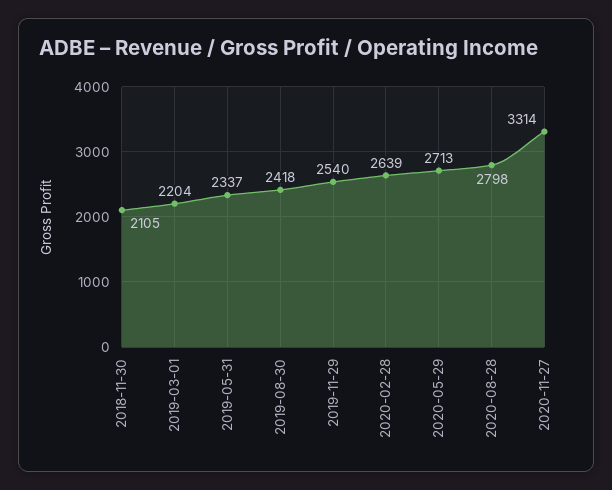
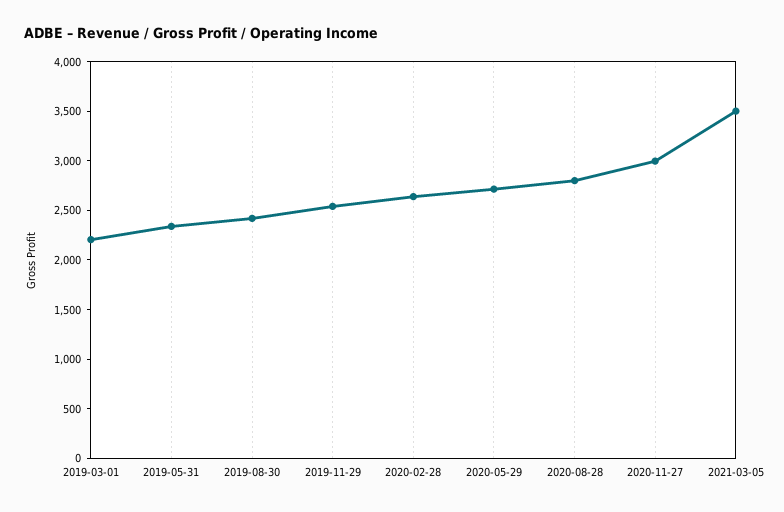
2018-11-30: 2105 -> none
2020-11-27: 3314 -> 3000
2021-03-05: none -> 3500

